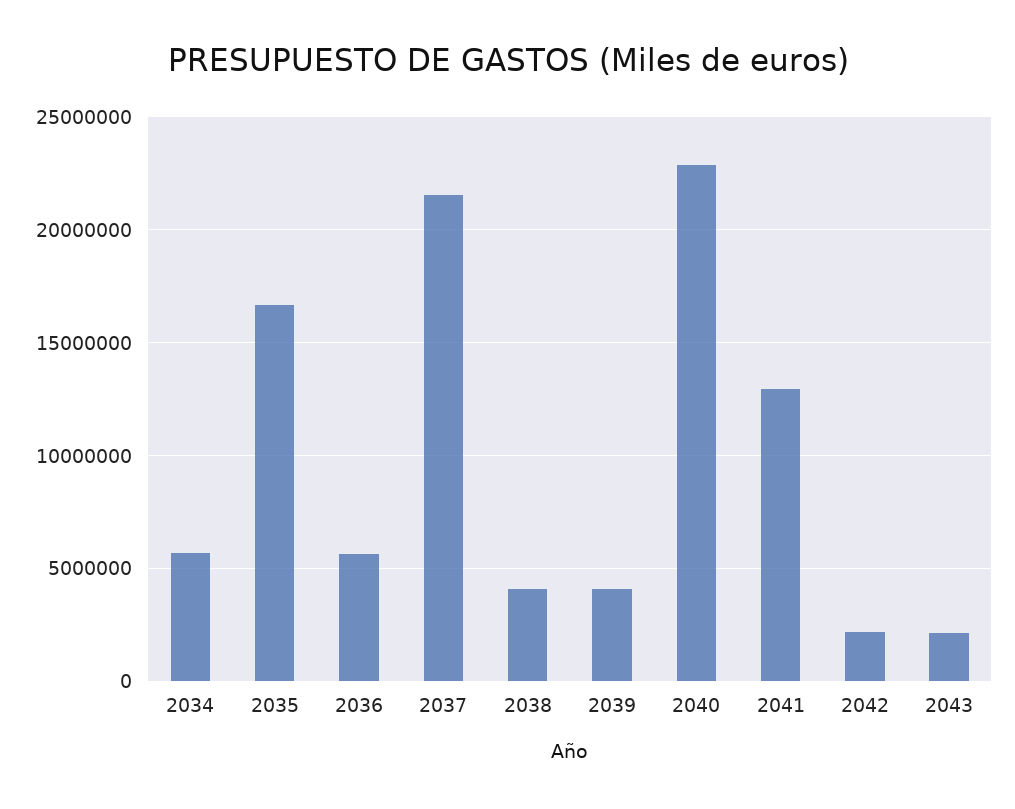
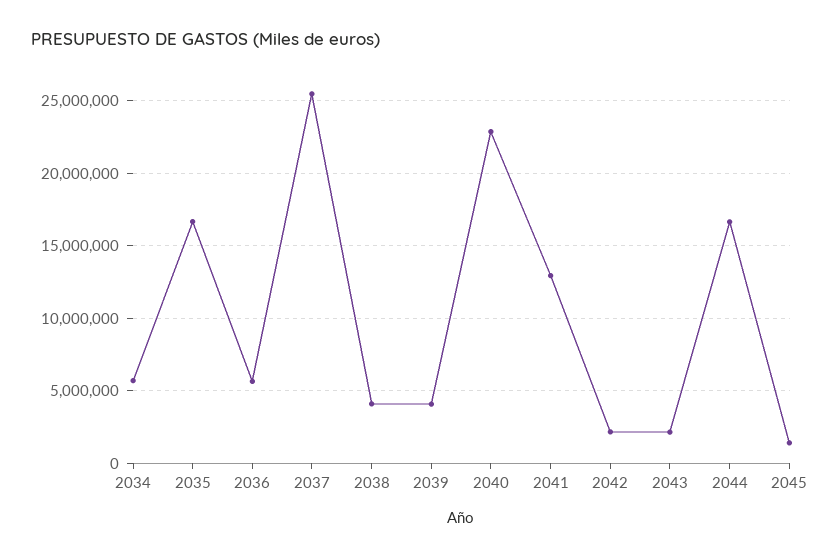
2037: 21500000 -> 25500000
2044: none -> 16500000
2045: none -> 1500000

